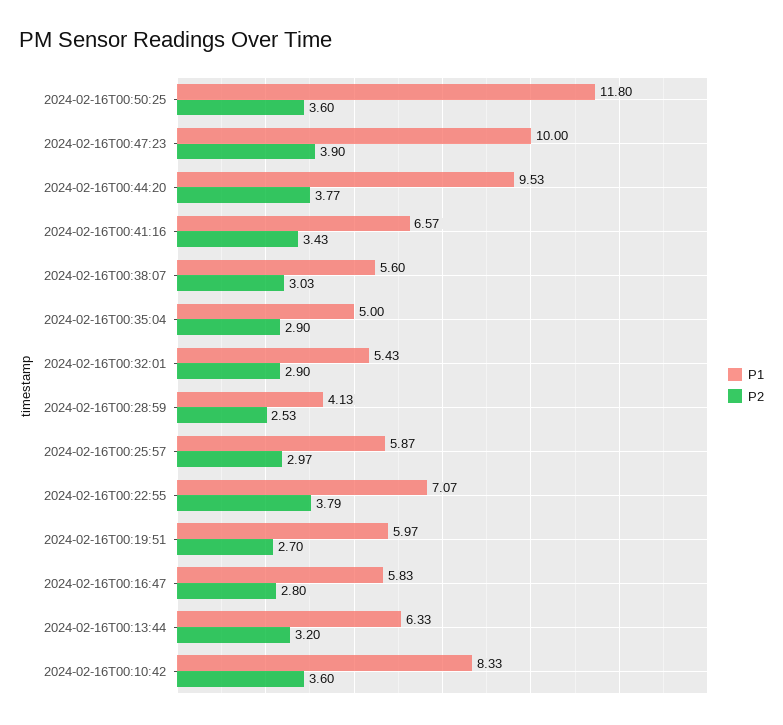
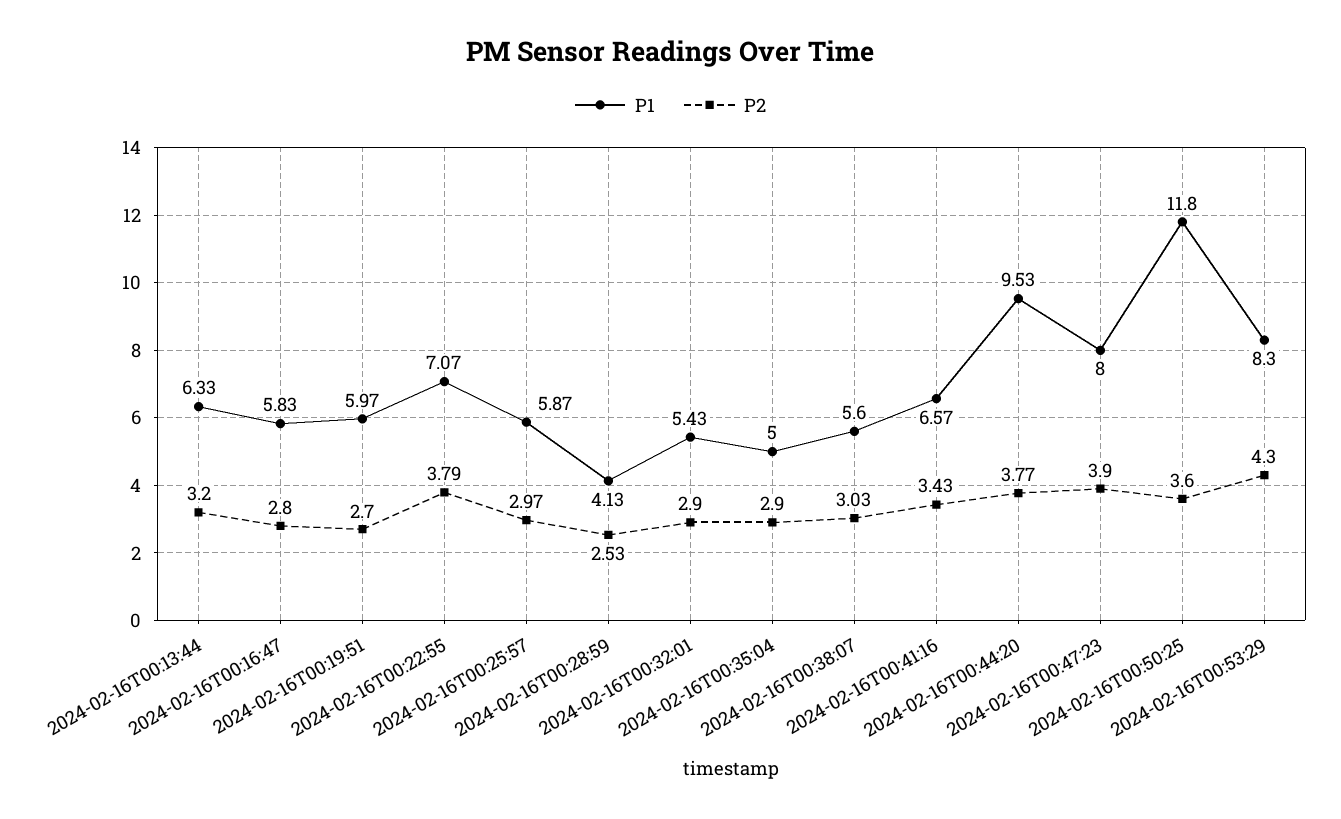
P1, 2024-02-16T00:47:23: 10 -> 8
P1, 2024-02-16T00:10:42: 8.33 -> none
P2, 2024-02-16T00:10:42: 3.6 -> none
P1, 2024-02-16T00:53:29: none -> 8.3
P2, 2024-02-16T00:53:29: none -> 4.3

